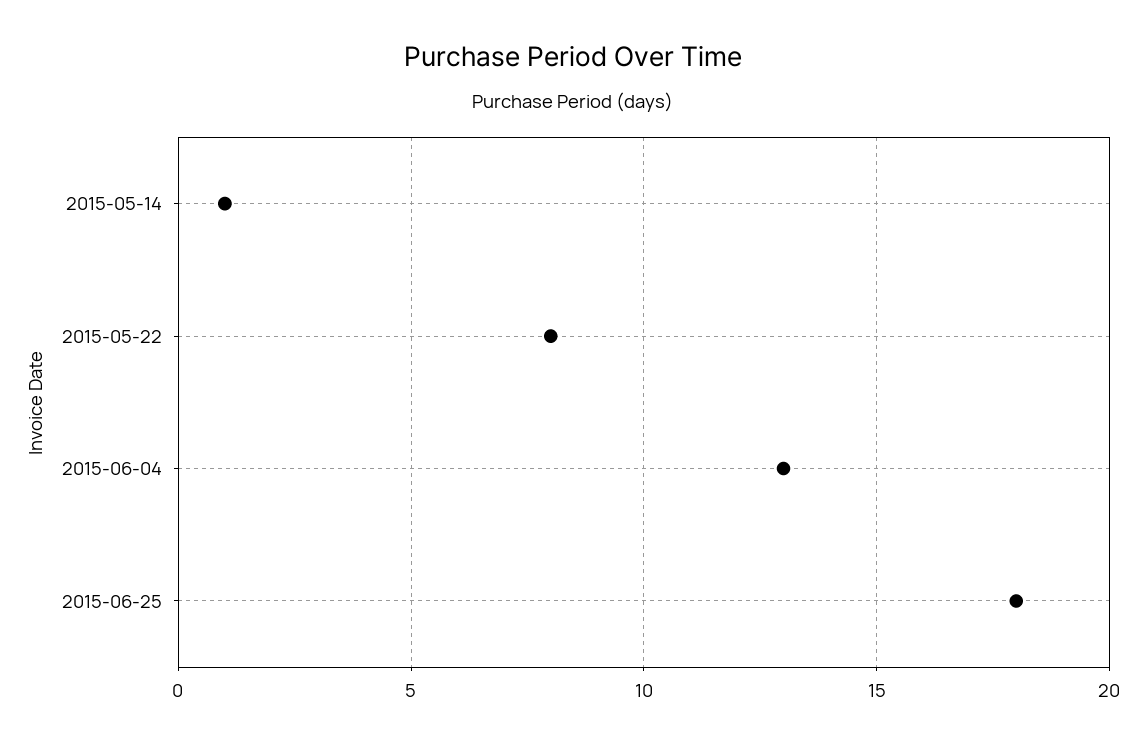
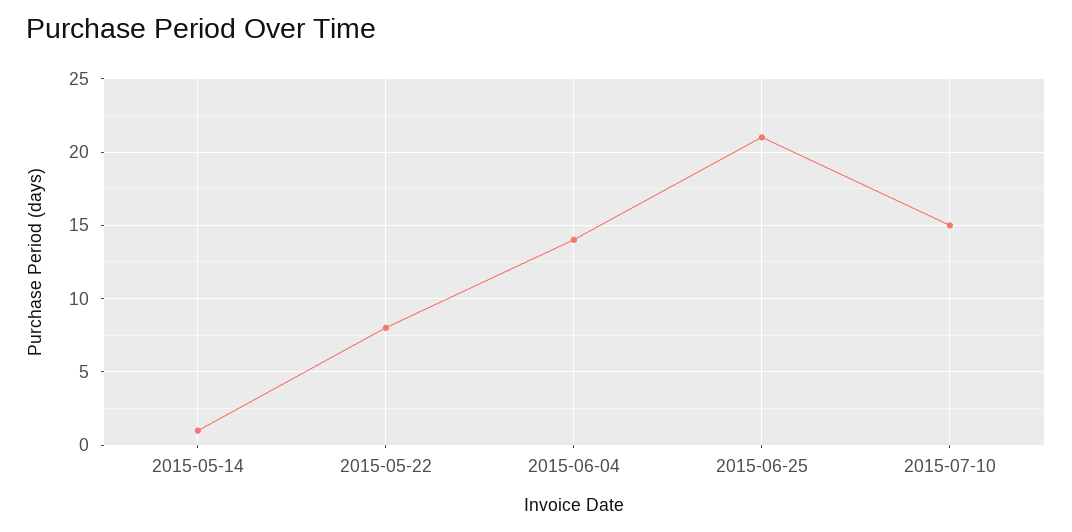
2015-06-04: 13 -> 14
2015-06-25: 18 -> 21
2015-07-10: none -> 15

